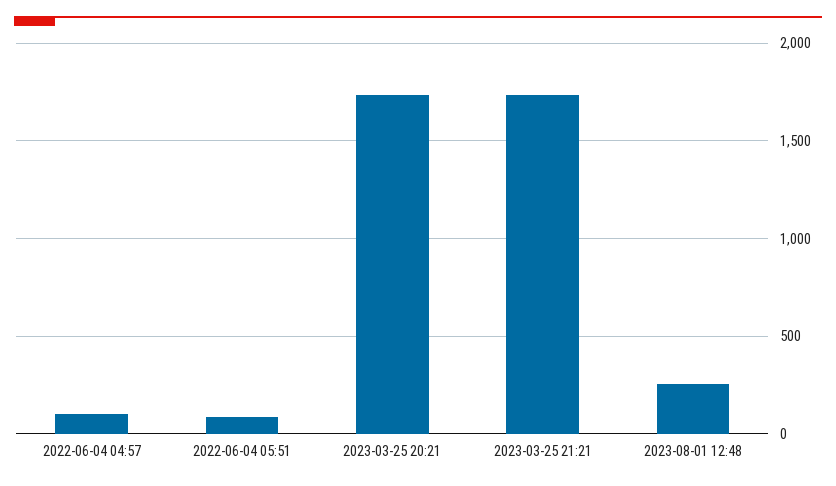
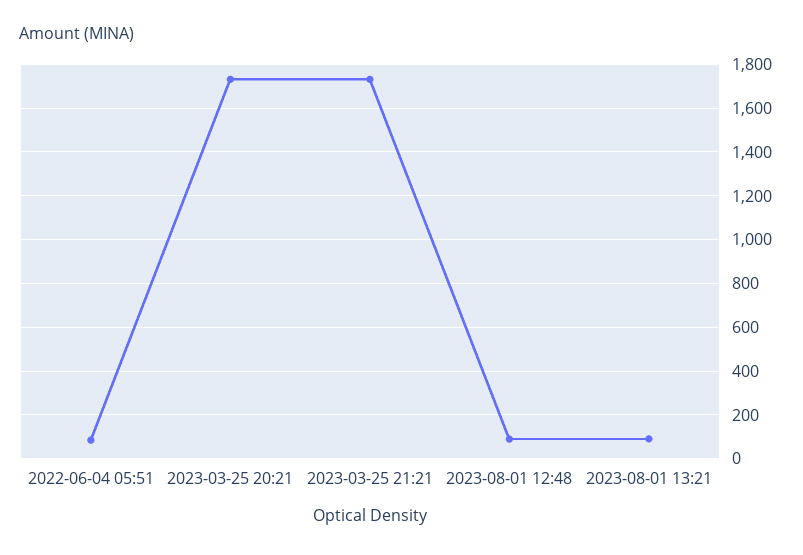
2022-06-04 04:57: 100 -> none
2023-08-01 12:48: 250 -> 100
2023-08-01 13:21: none -> 100

